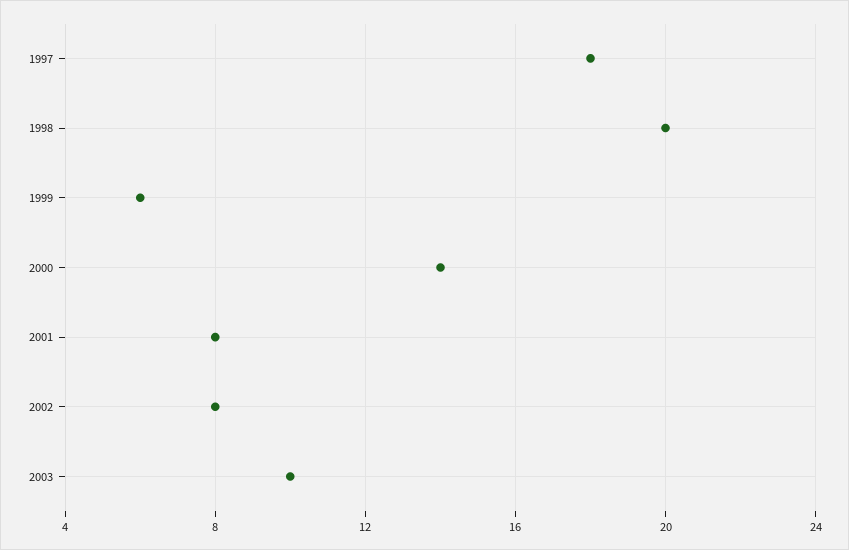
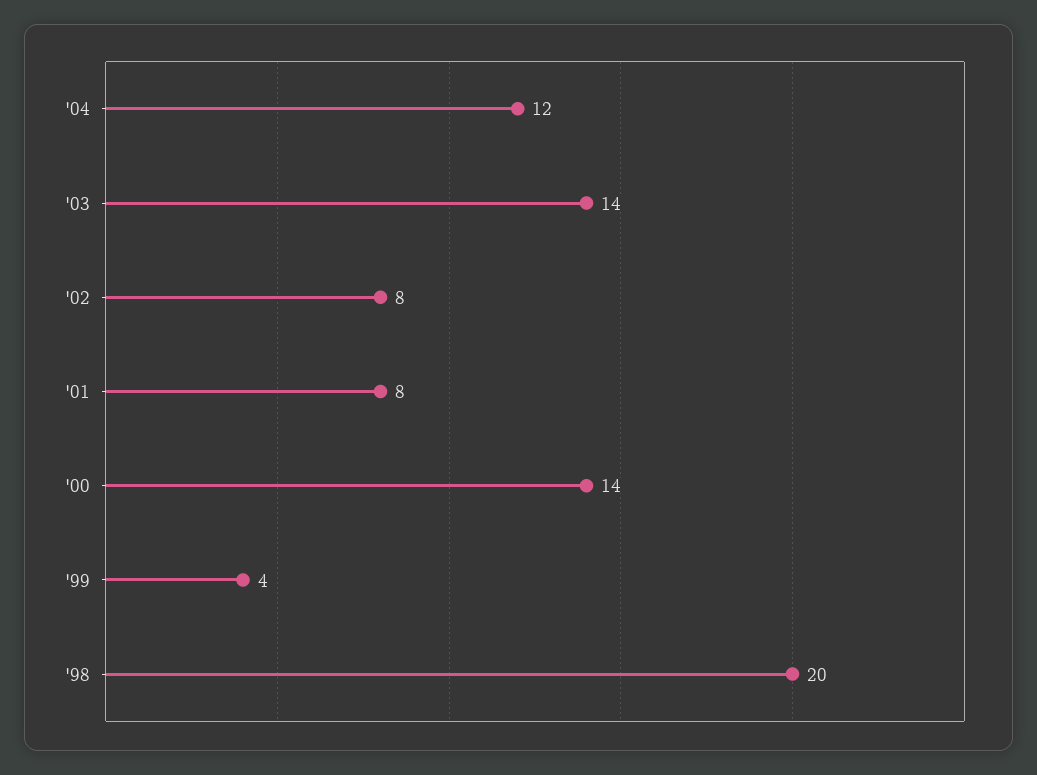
1997: 18 -> none
1999: 6 -> 4
2003: 10 -> 14
'04: none -> 12

